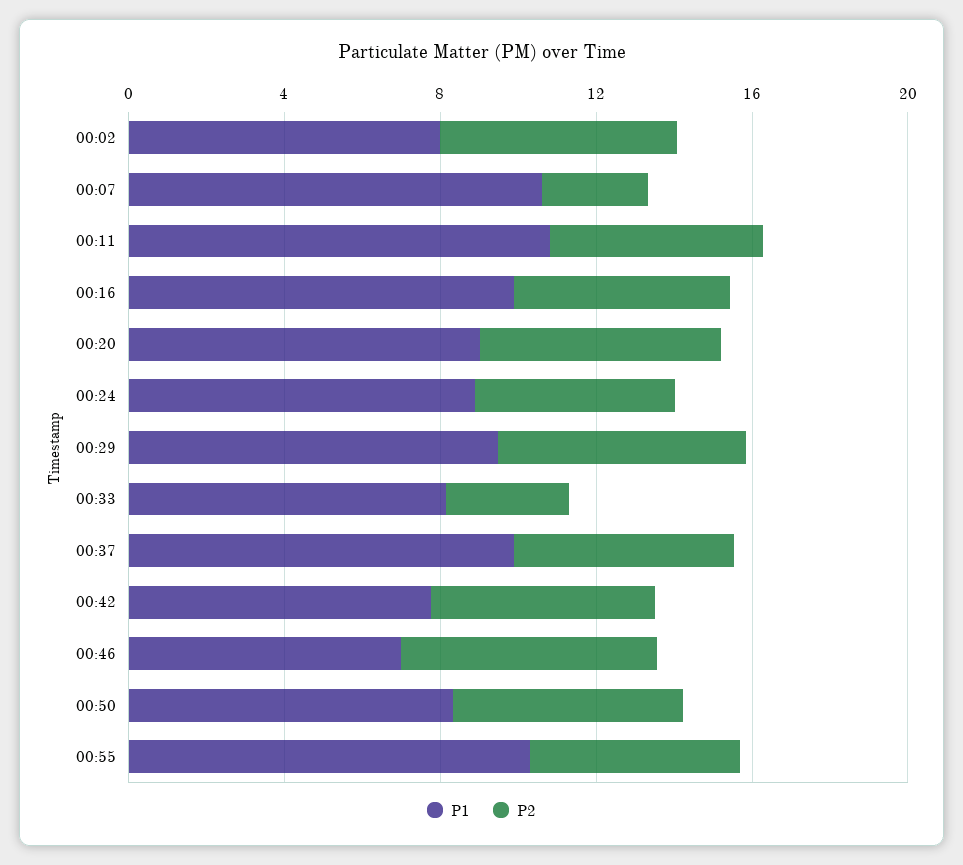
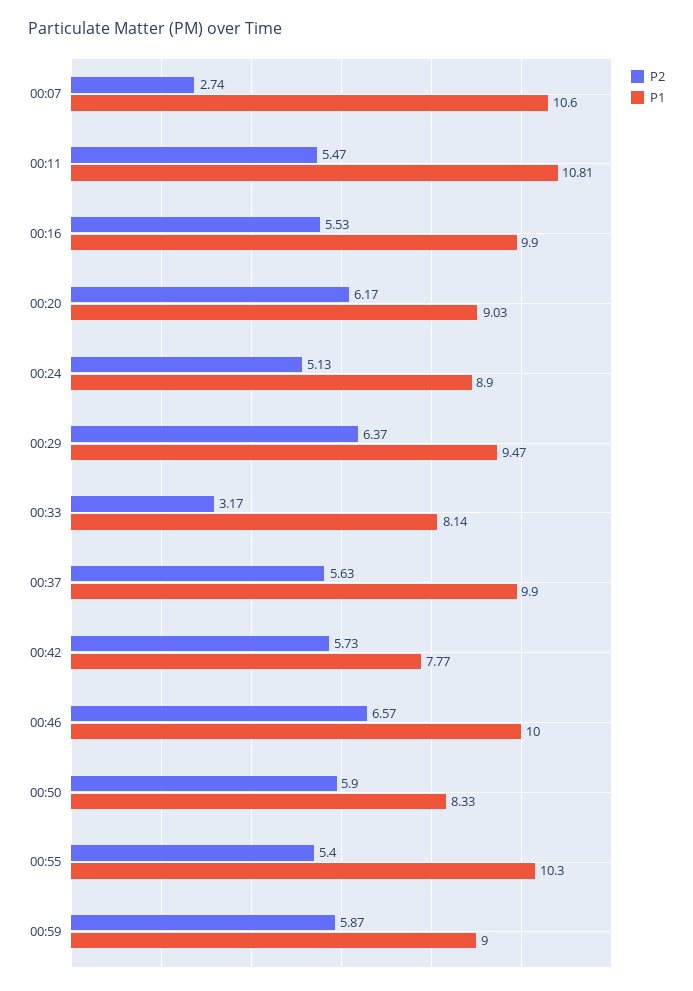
P1, 00:02: 8 -> none
P2, 00:02: 6 -> none
P1, 00:46: 7 -> 10
P2, 00:59: none -> 5.87
P1, 00:59: none -> 9

